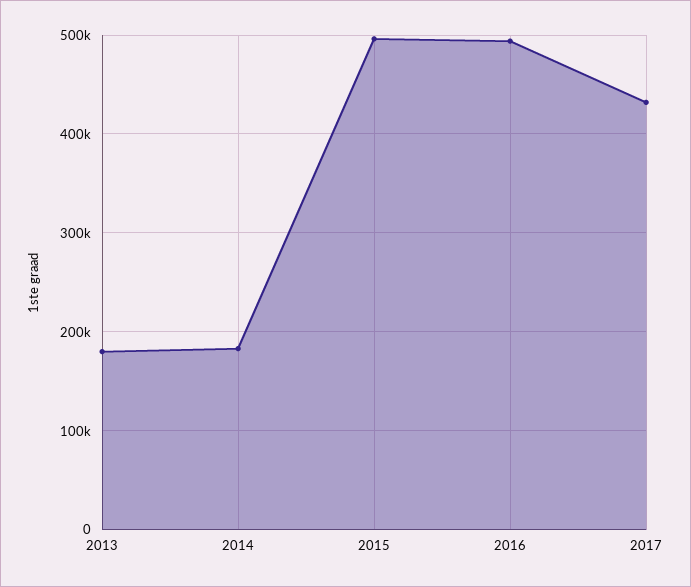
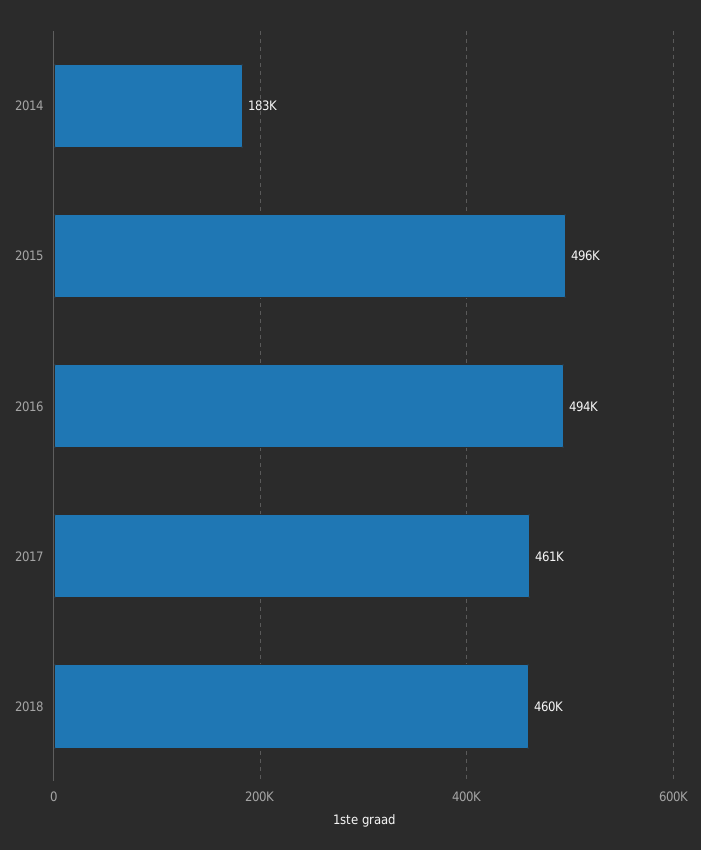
2013: 180000 -> none
2017: 430000 -> 461000
2018: none -> 460000

